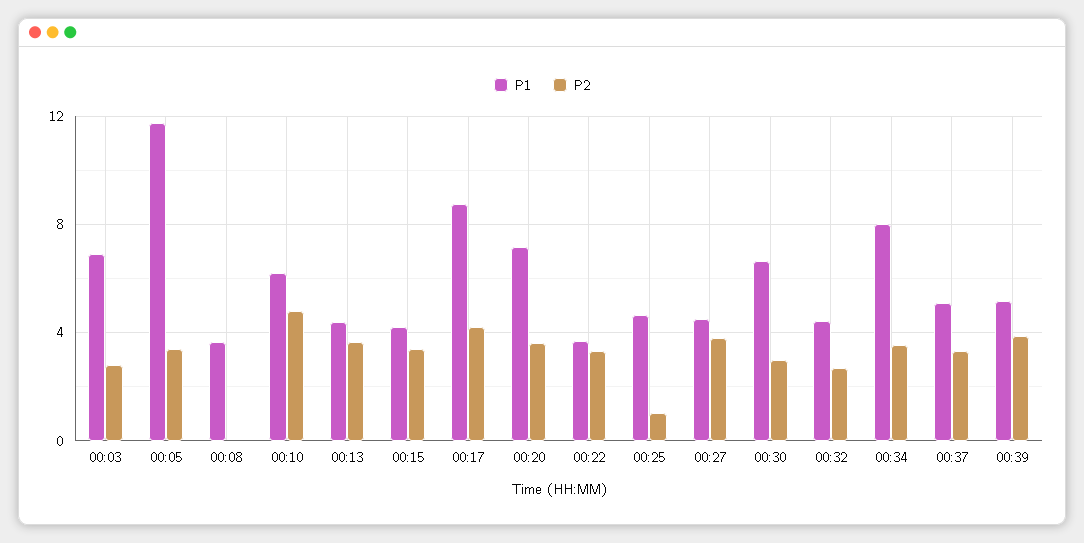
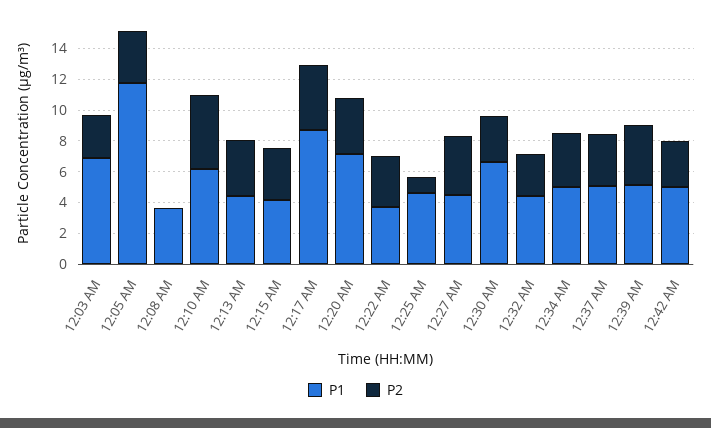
P1, 00:34: 8 -> 5
P1, 12:42 AM: none -> 5
P2, 12:42 AM: none -> 3

